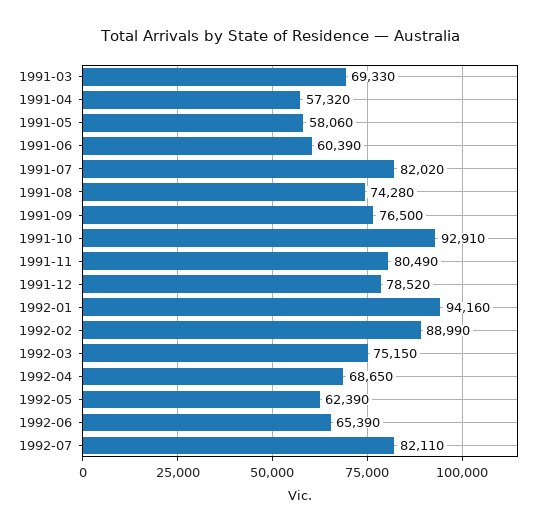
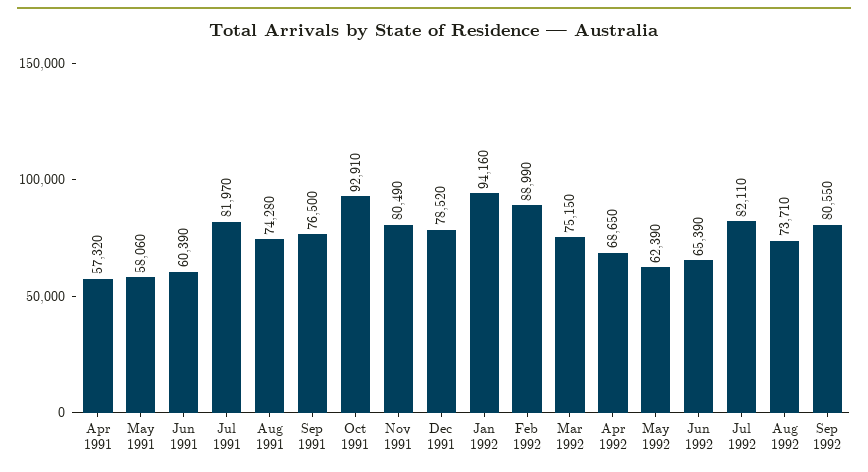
1991-03: 69330 -> none
1991-07: 82020 -> 81970
Aug 1992: none -> 73710
Sep 1992: none -> 80550

